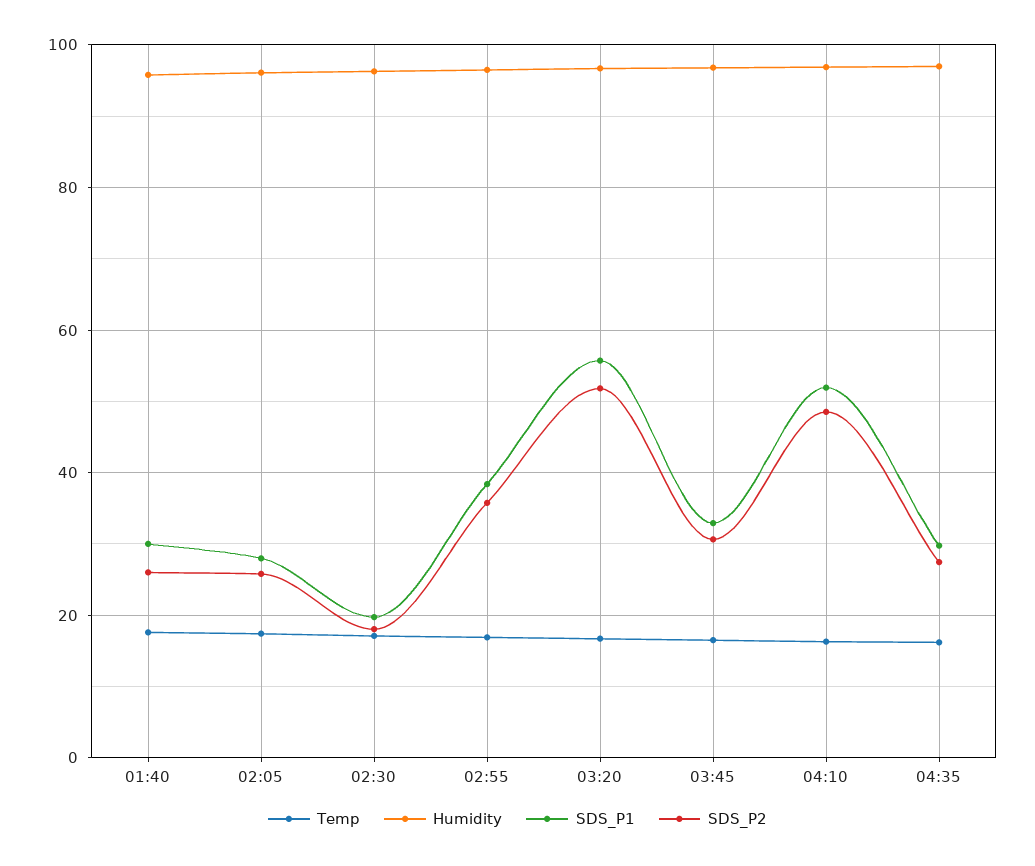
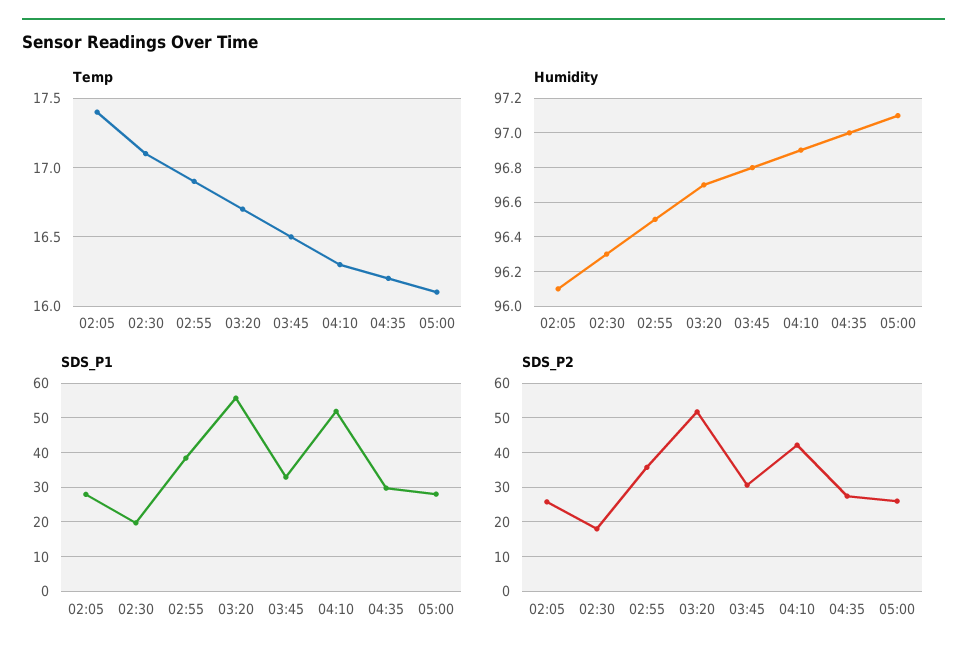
Temp, 01:40: 18 -> none
Humidity, 01:40: 96 -> none
SDS_P1, 01:40: 30 -> none
SDS_P2, 01:40: 26 -> none
SDS_P2, 04:10: 48 -> 42
Temp, 05:00: none -> 16.1
Humidity, 05:00: none -> 97.1
SDS_P1, 05:00: none -> 28
SDS_P2, 05:00: none -> 26

